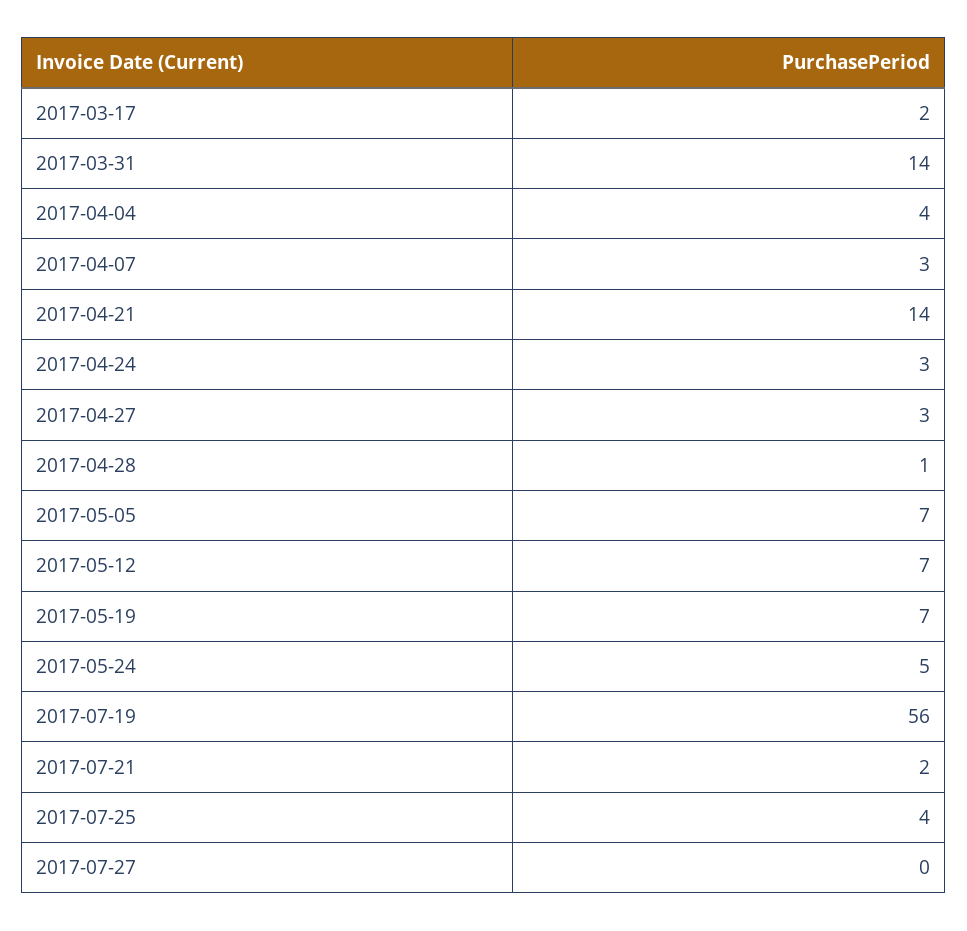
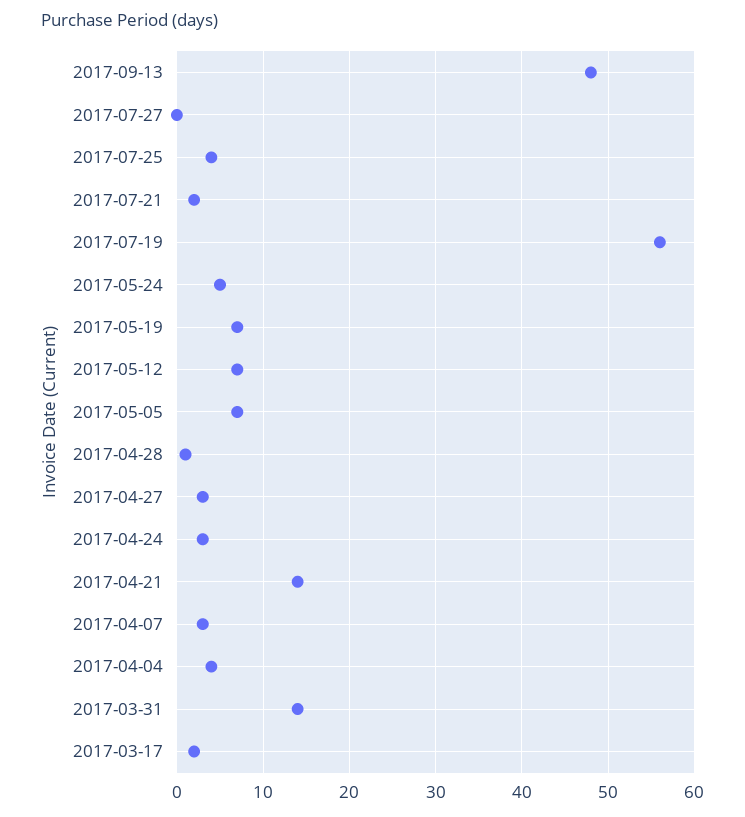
2017-09-13: none -> 48

